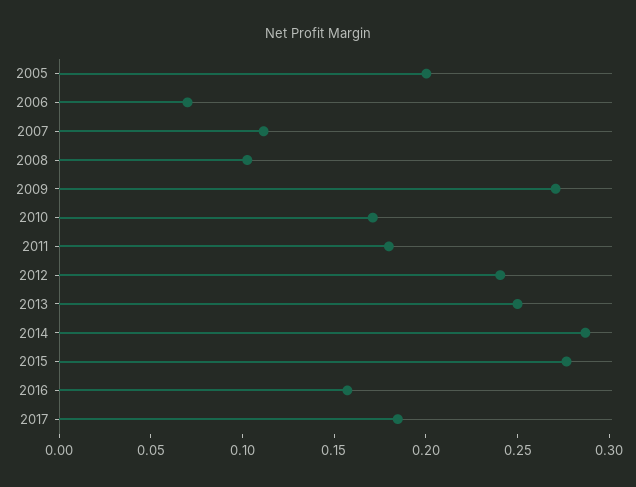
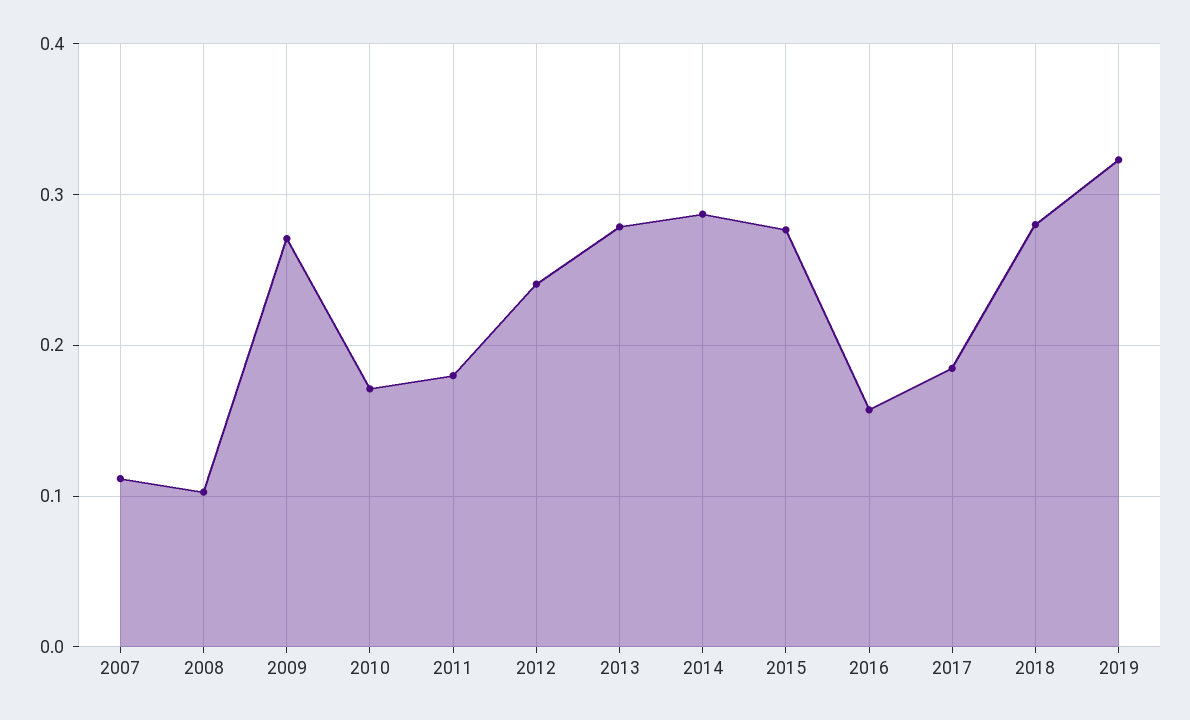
2005: 0.2 -> none
2006: 0.07 -> none
2013: 0.25 -> 0.28
2018: none -> 0.28
2019: none -> 0.32

